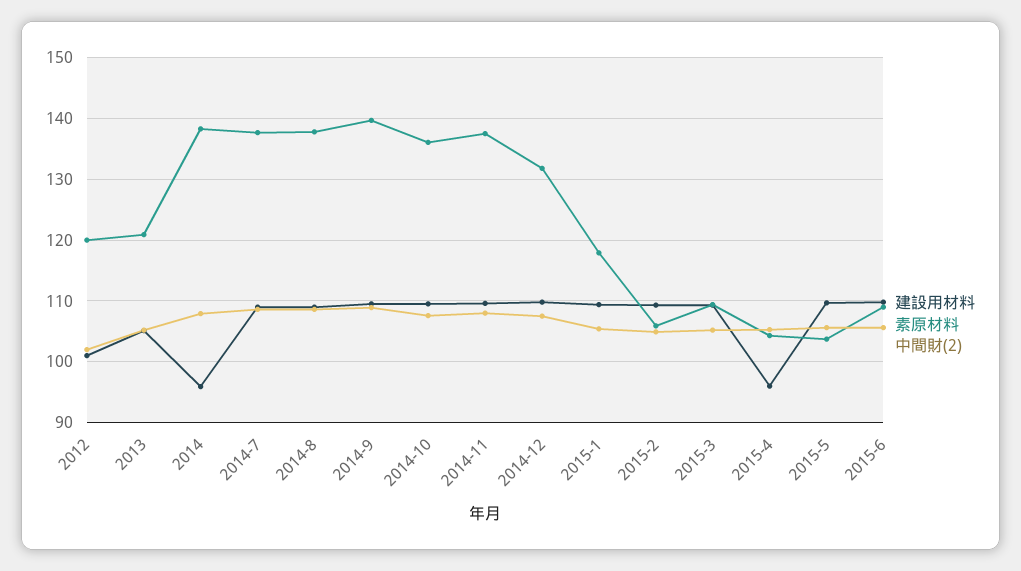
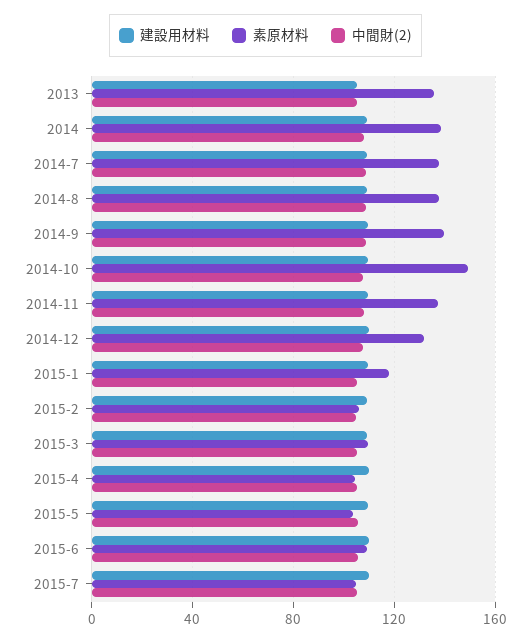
建設用材料, 2012: 101 -> none
素原材料, 2012: 120 -> none
中間財(2), 2012: 102 -> none
素原材料, 2013: 121 -> 135
建設用材料, 2014: 96 -> 110
素原材料, 2014-10: 136 -> 150
建設用材料, 2015-4: 96 -> 110
建設用材料, 2015-7: none -> 110
素原材料, 2015-7: none -> 105
中間財(2), 2015-7: none -> 105

